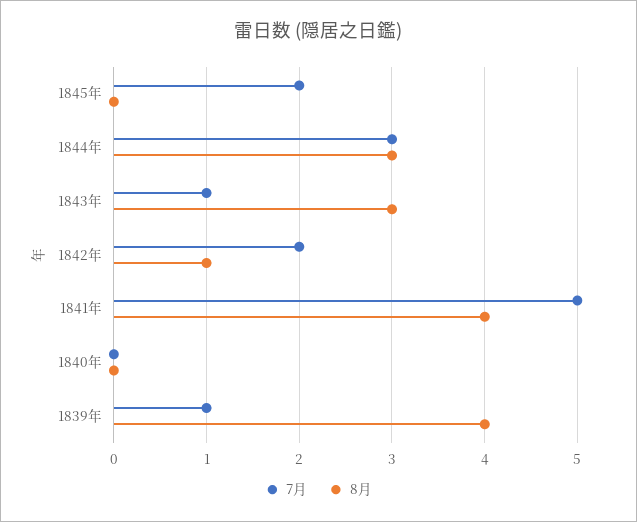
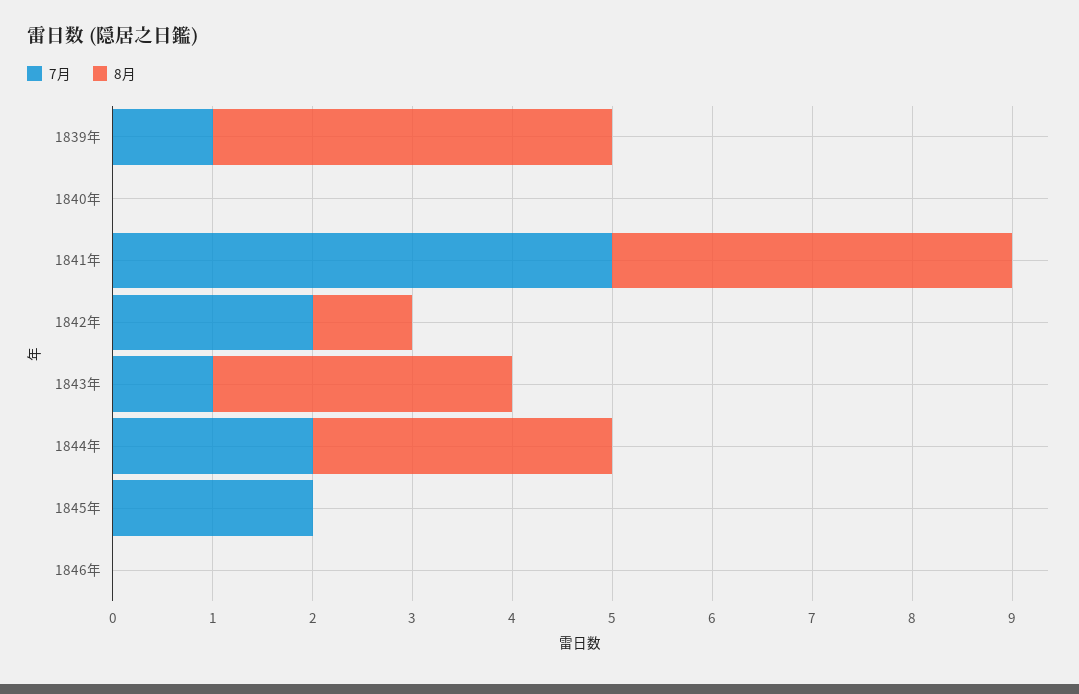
7月, 1844年: 3 -> 2
7月, 1846年: none -> 0
8月, 1846年: none -> 0

